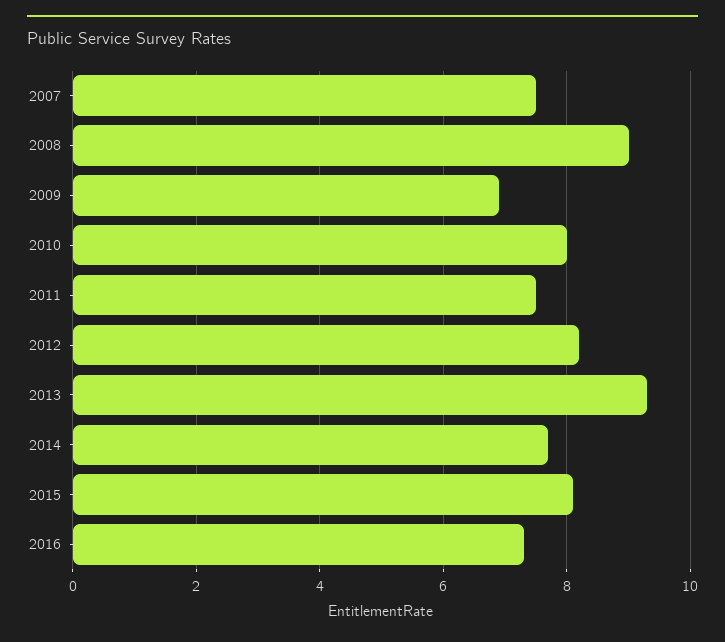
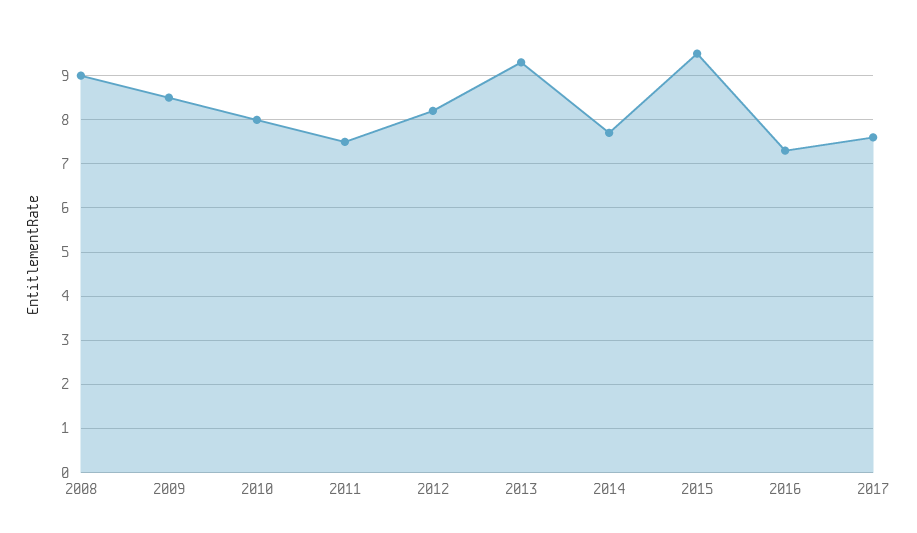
2007: 7.5 -> none
2009: 7 -> 8.5
2015: 8 -> 9.5
2017: none -> 7.5

